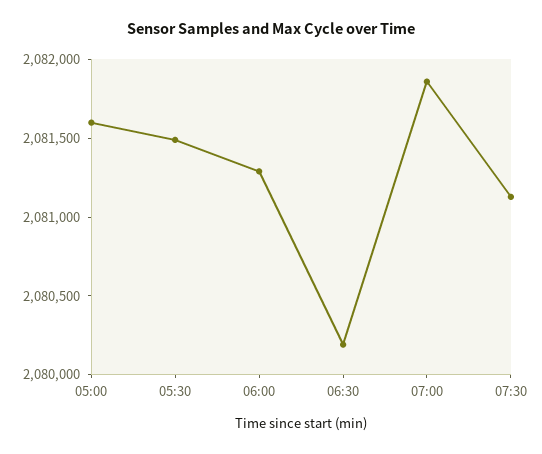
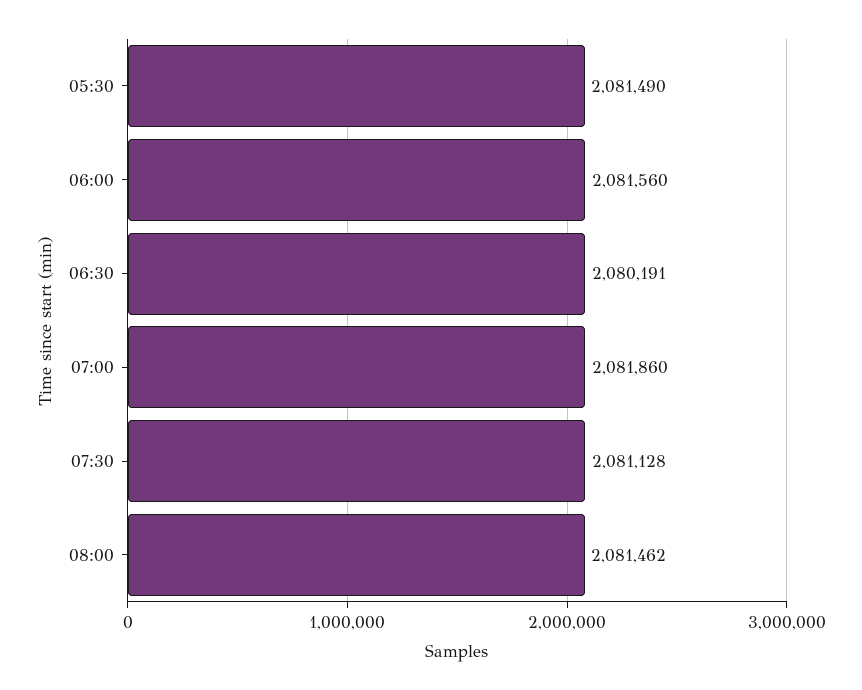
05:00: 2081600 -> none
06:00: 2081300 -> 2081560
08:00: none -> 2081462

